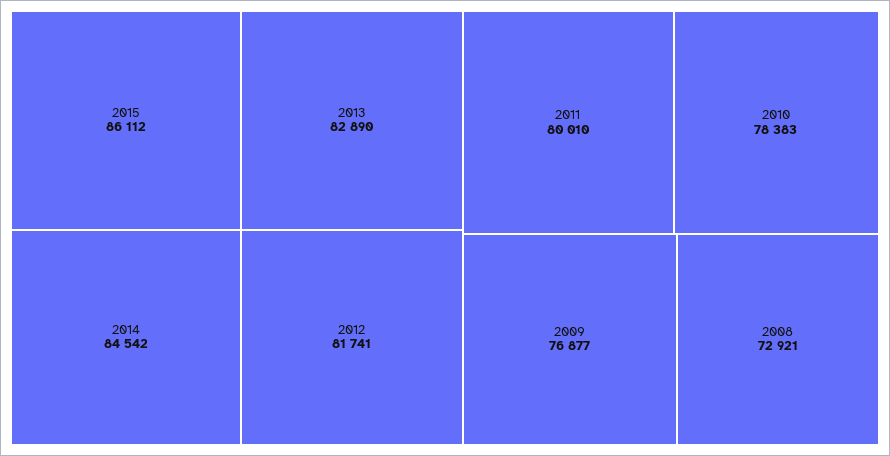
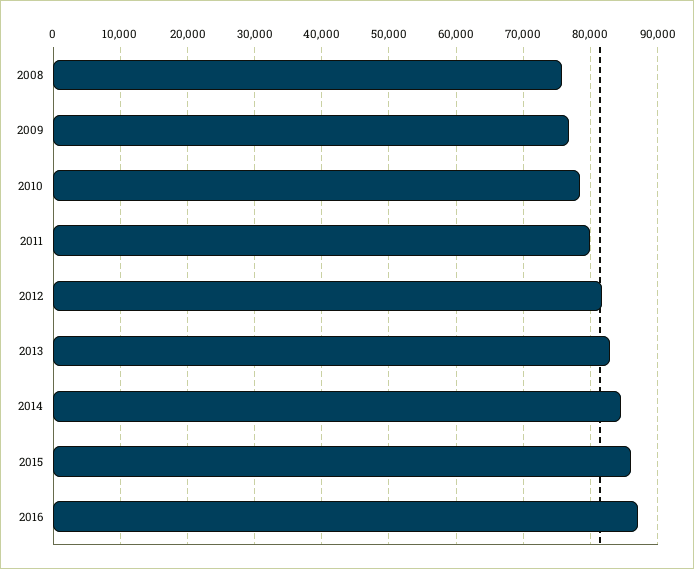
2008: 72921 -> 76000
2016: none -> 87000

